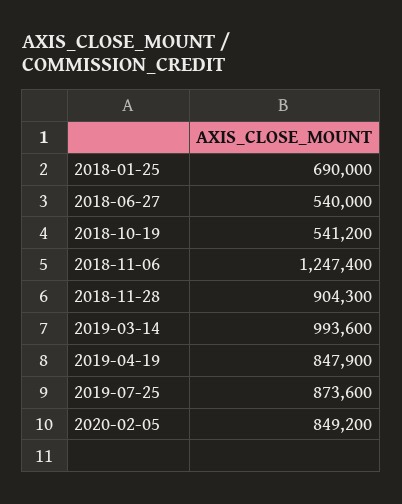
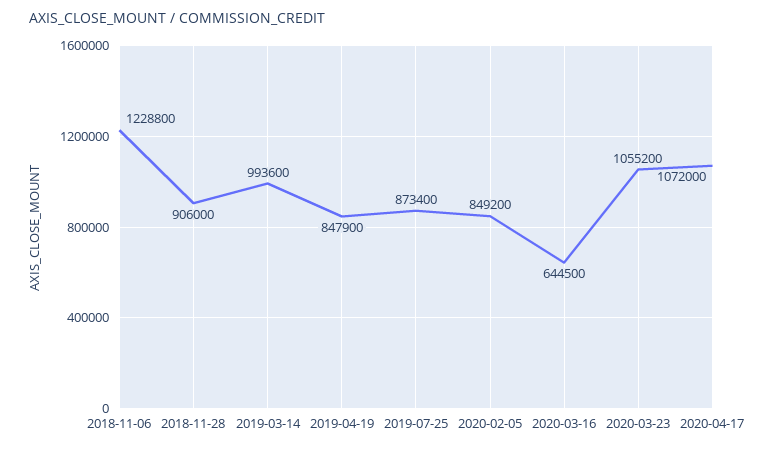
2018-01-25: 690000 -> none
2018-06-27: 540000 -> none
2018-10-19: 541200 -> none
2018-11-06: 1247400 -> 1228800
2018-11-28: 904300 -> 906000
2019-07-25: 873600 -> 873400
2020-03-16: none -> 644500
2020-03-23: none -> 1055200
2020-04-17: none -> 1072000

